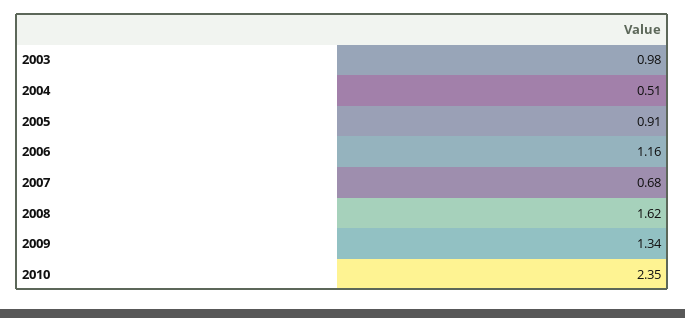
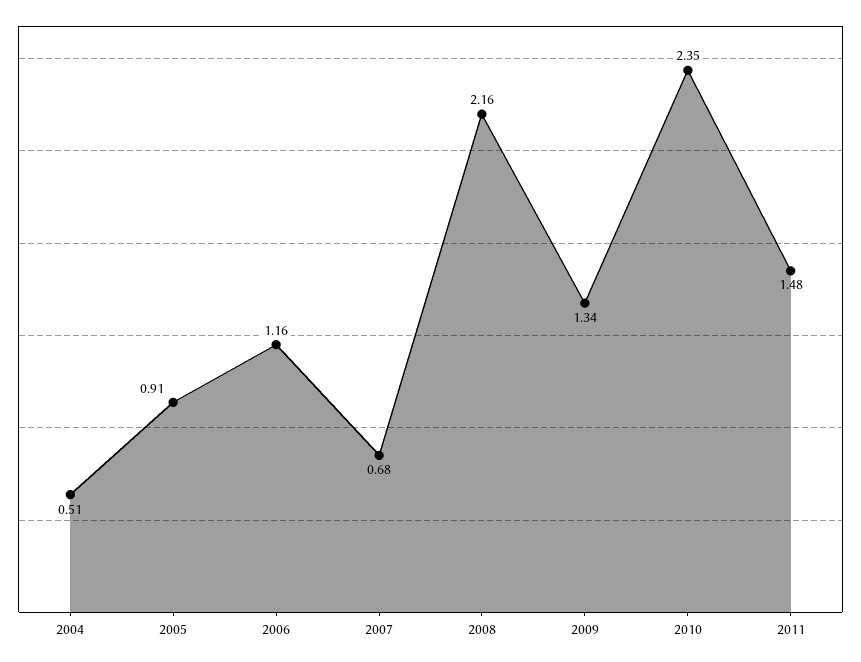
2003: 0.98 -> none
2008: 1.62 -> 2.16
2011: none -> 1.48

